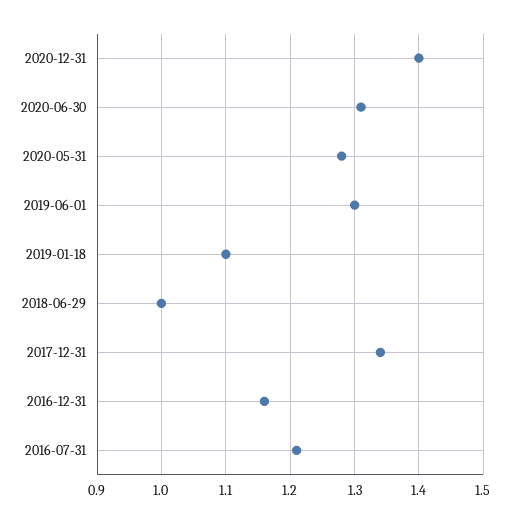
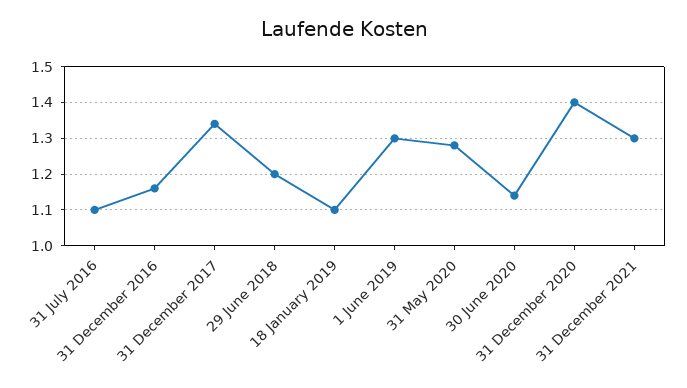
2020-06-30: 1.31 -> 1.15
2018-06-29: 1 -> 1.2
2016-07-31: 1.21 -> 1.1
31 December 2021: none -> 1.3

